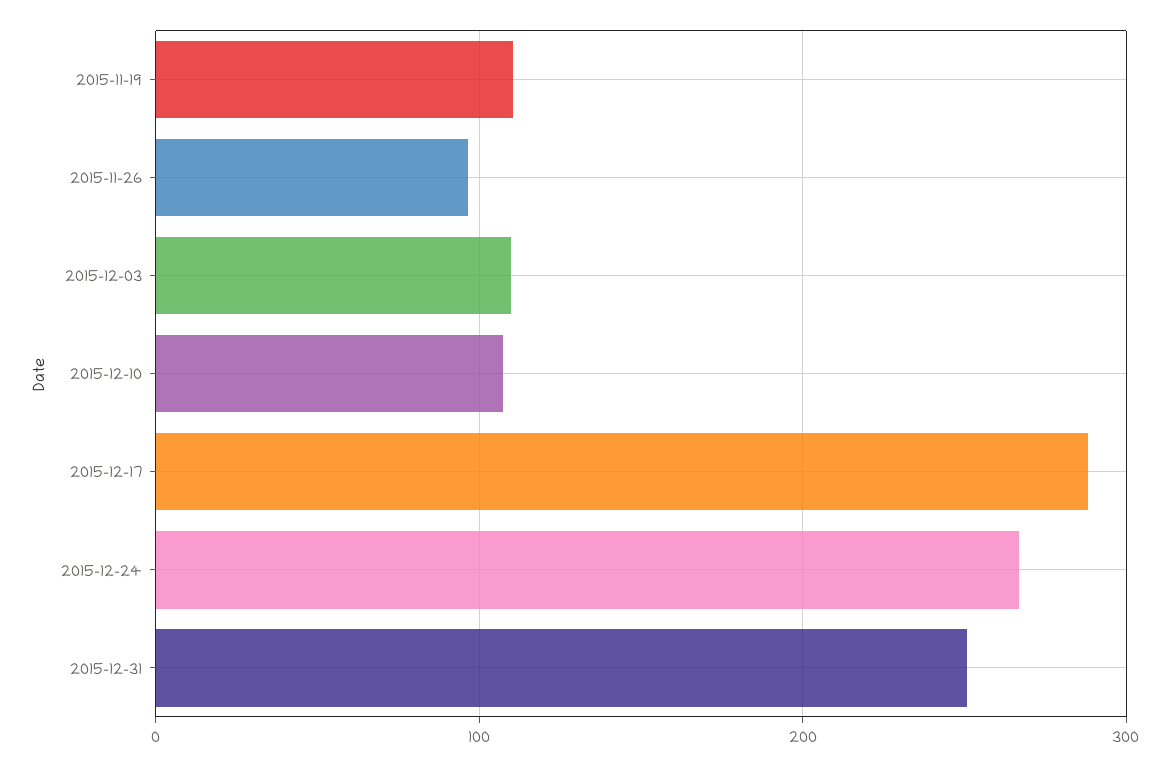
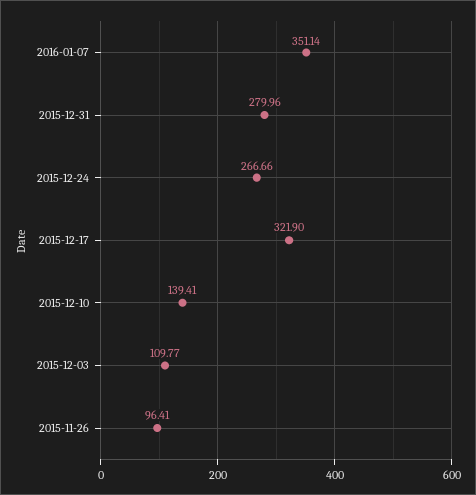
2015-11-19: 110 -> none
2015-12-10: 110 -> 139.41
2015-12-17: 290 -> 321.9
2015-12-31: 250 -> 279.96
2016-01-07: none -> 351.14

